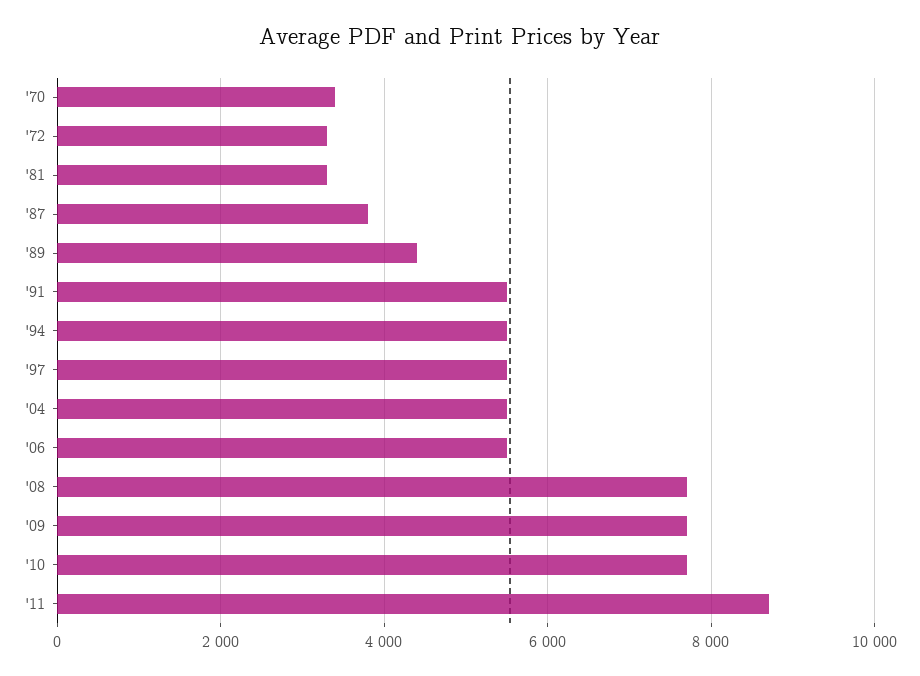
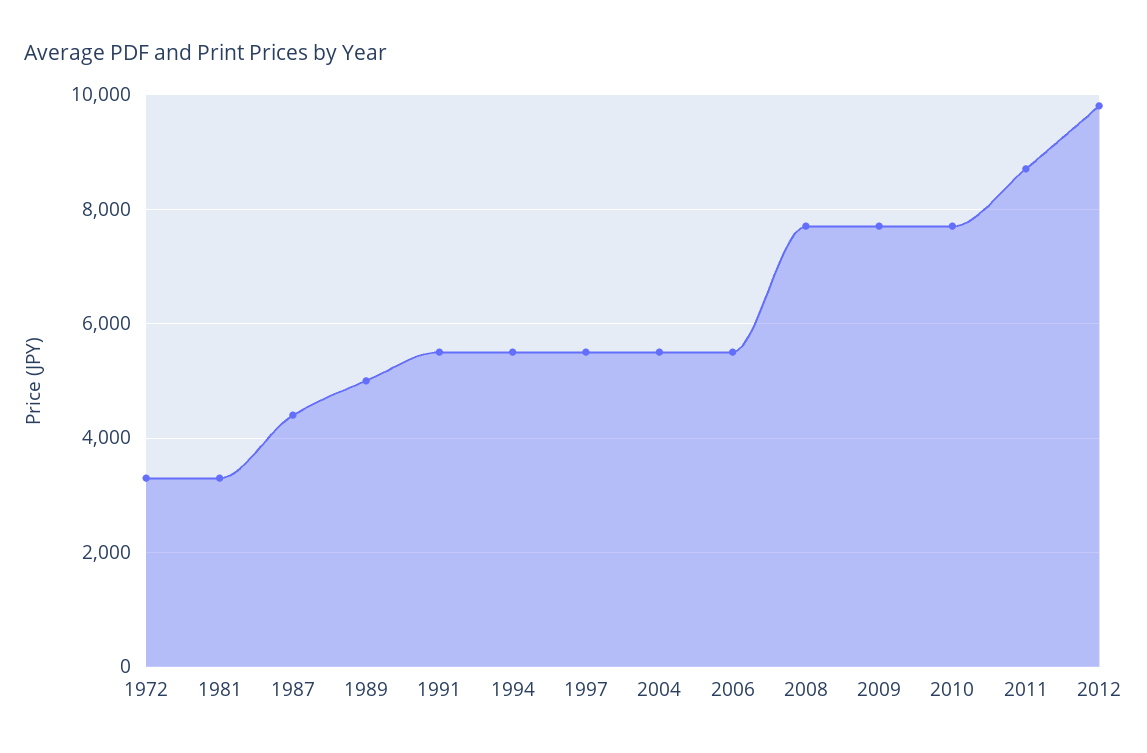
'70: 3400 -> none
'87: 3800 -> 4400
'89: 4400 -> 5000
2012: none -> 9800

